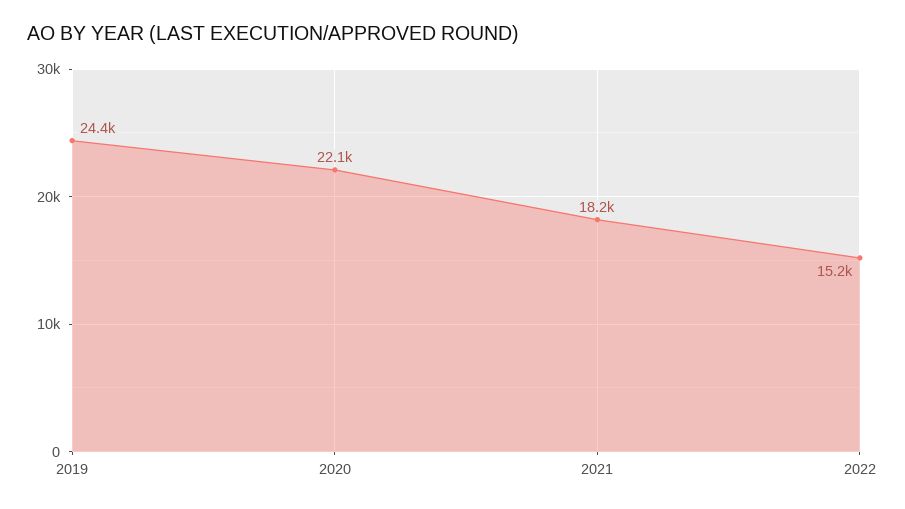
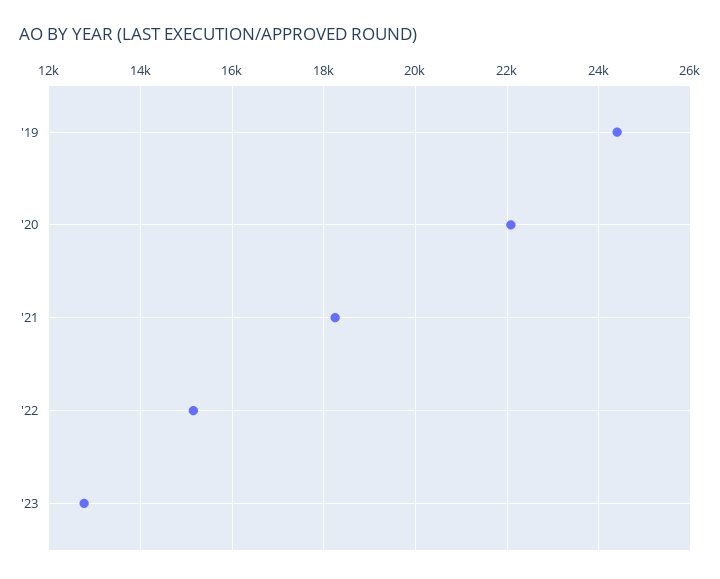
'23: none -> 12800

